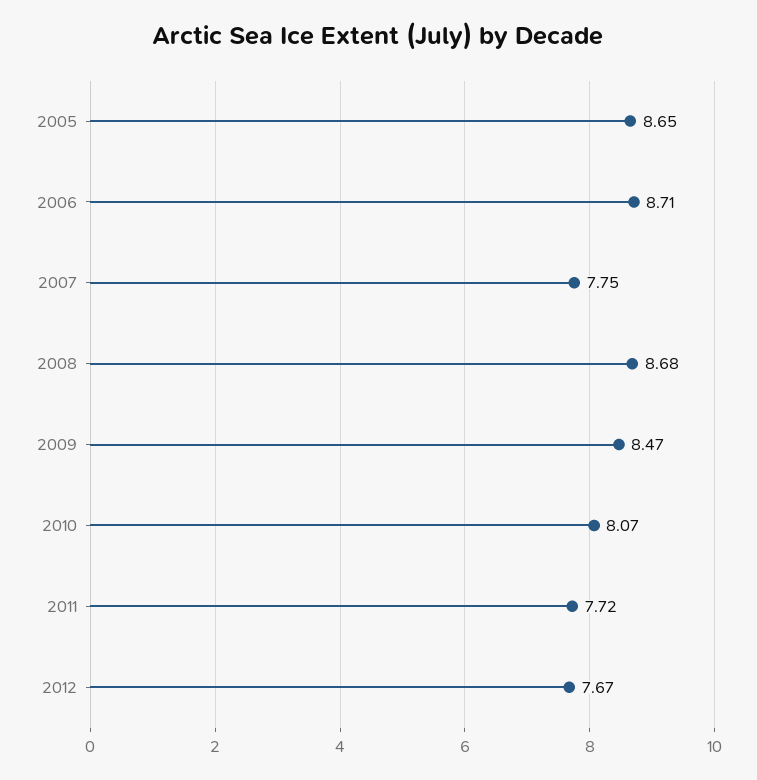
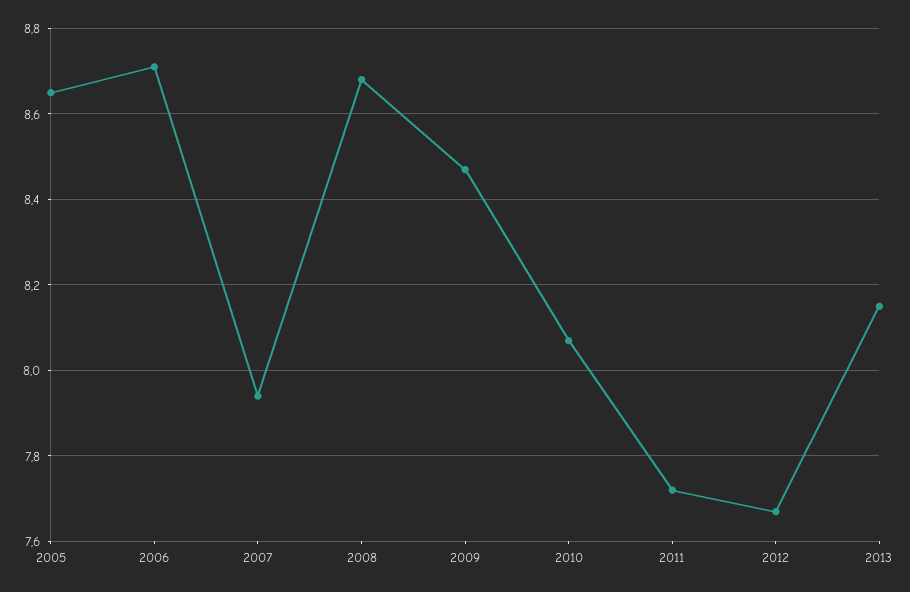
2007: 7.75 -> 7.95
2013: none -> 8.15

